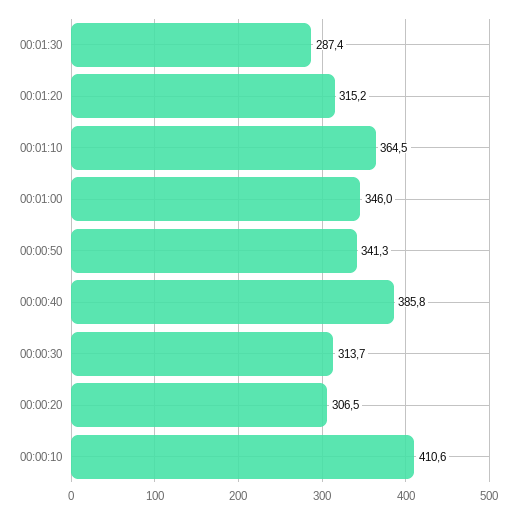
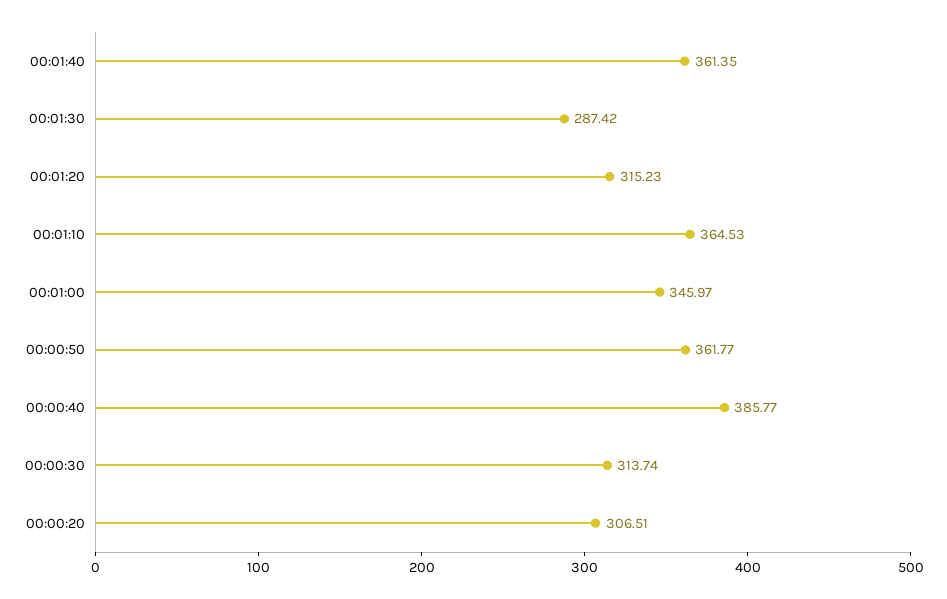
00:00:50: 341.3 -> 361.77
00:00:10: 410.6 -> none
00:01:40: none -> 361.35

